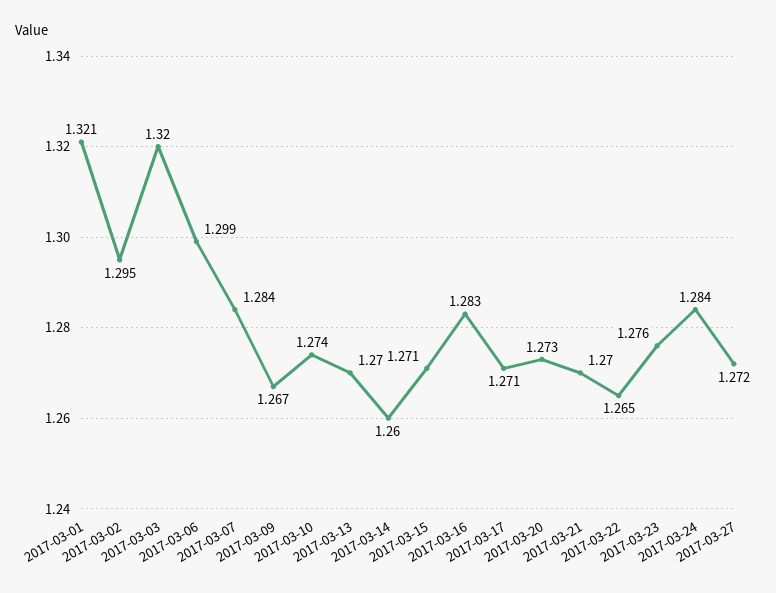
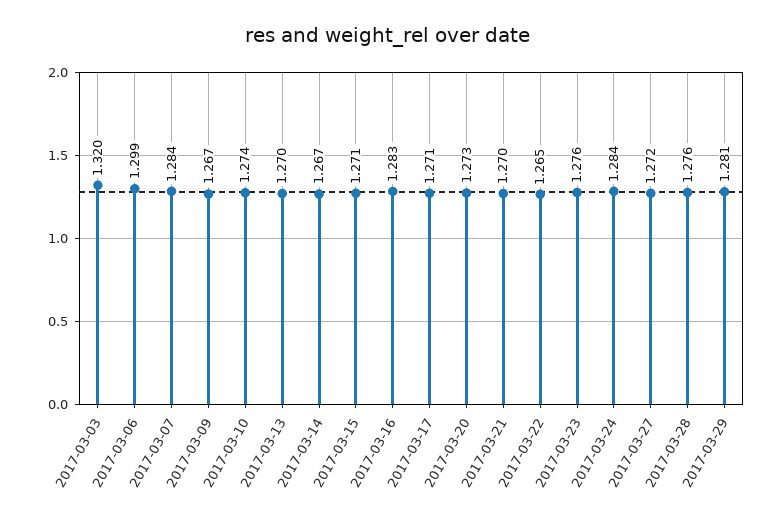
2017-03-01: 1.321 -> none
2017-03-02: 1.295 -> none
2017-03-14: 1.26 -> 1.267
2017-03-28: none -> 1.276
2017-03-29: none -> 1.281

